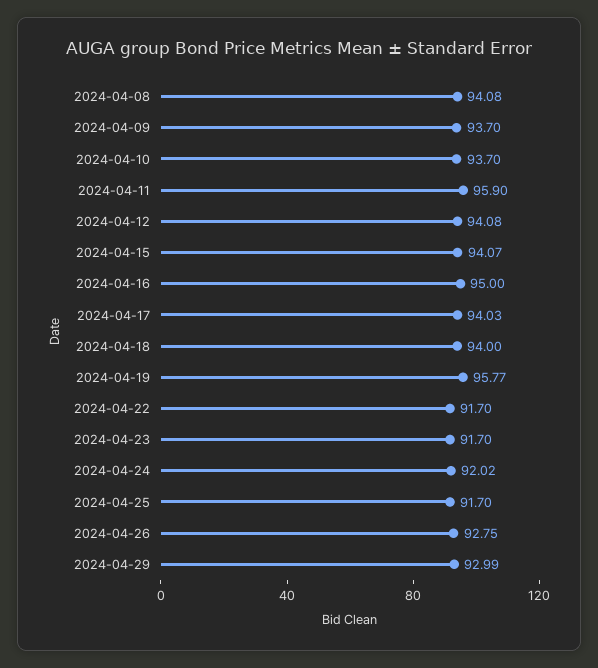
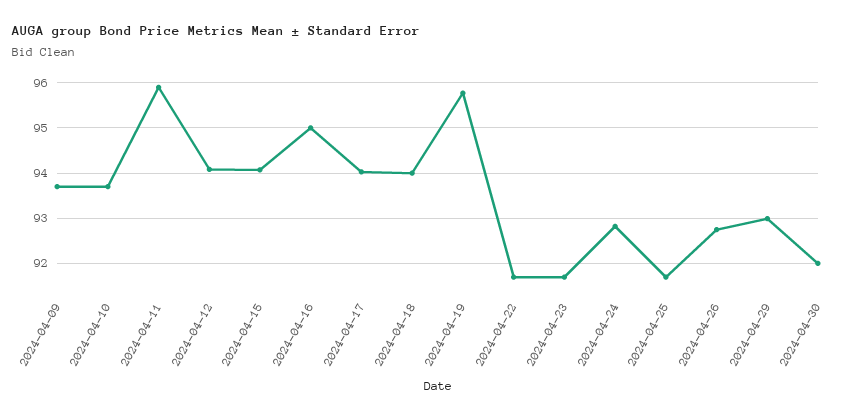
2024-04-08: 94.08 -> none
2024-04-24: 92.02 -> 92.8
2024-04-30: none -> 92

